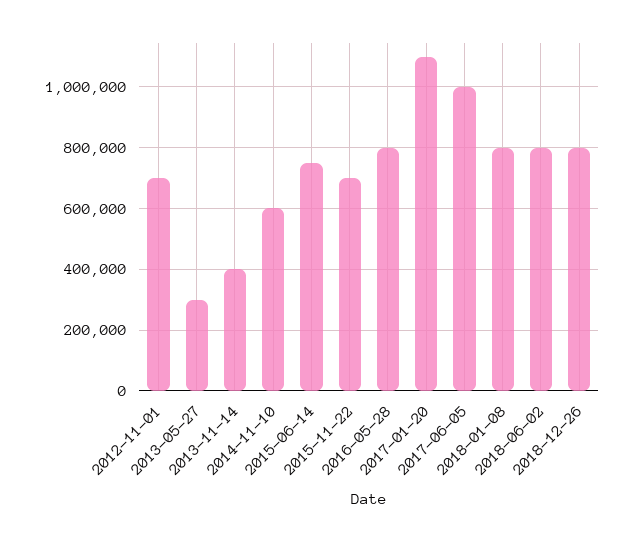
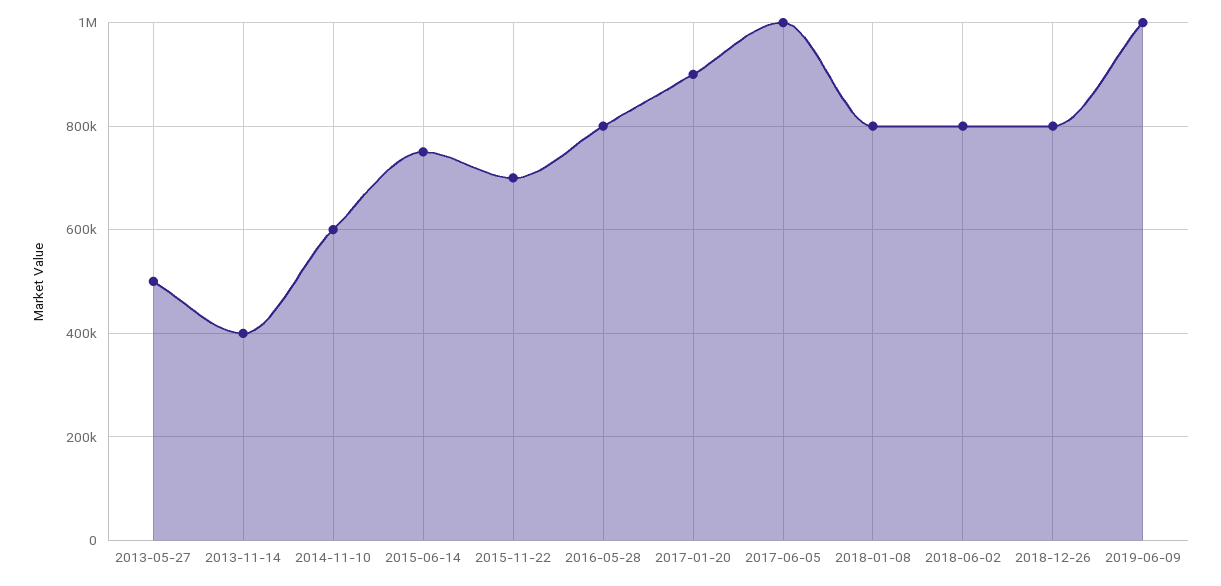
2012-11-01: 700000 -> none
2013-05-27: 300000 -> 500000
2017-01-20: 1100000 -> 900000
2019-06-09: none -> 1000000

